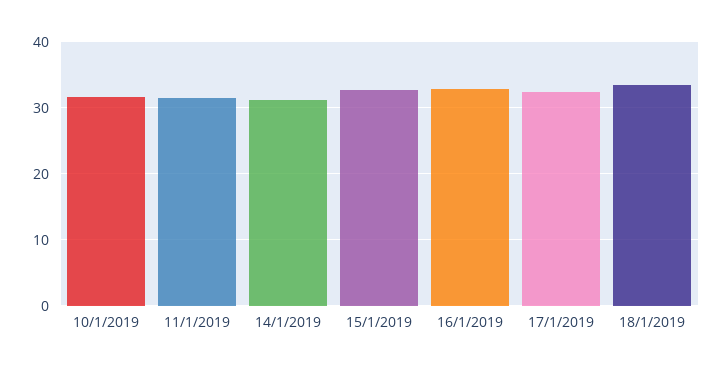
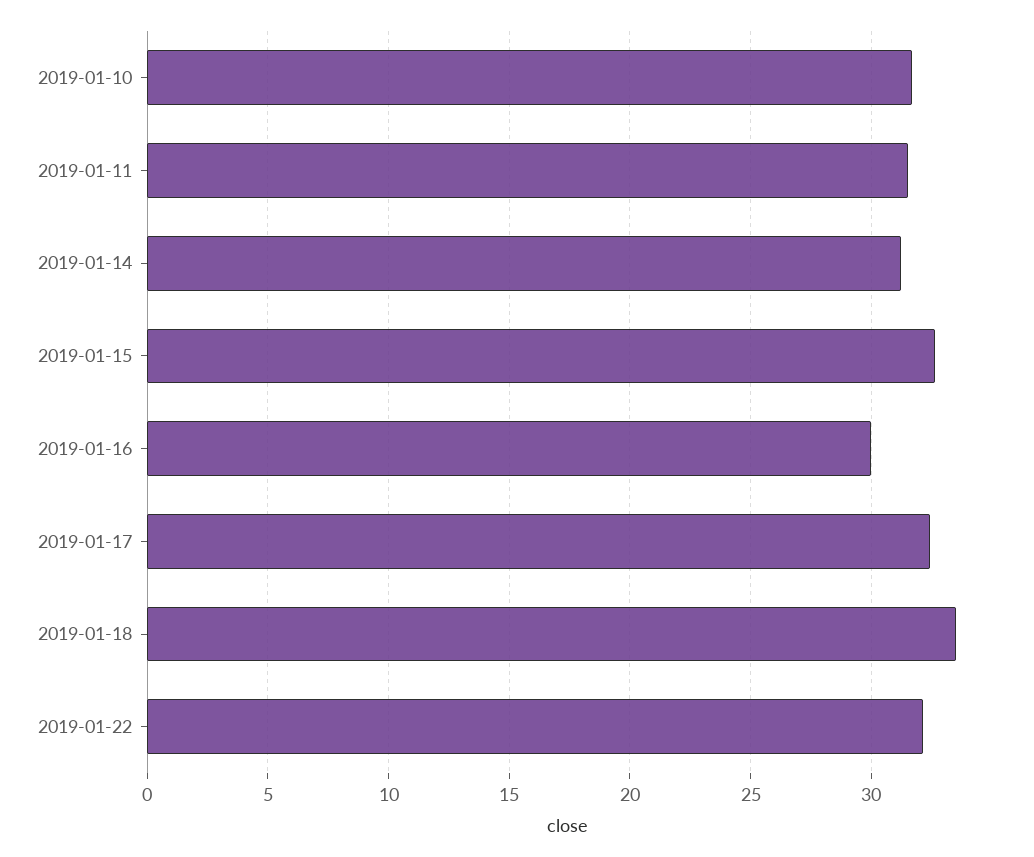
16/1/2019: 33 -> 30
2019-01-22: none -> 32

